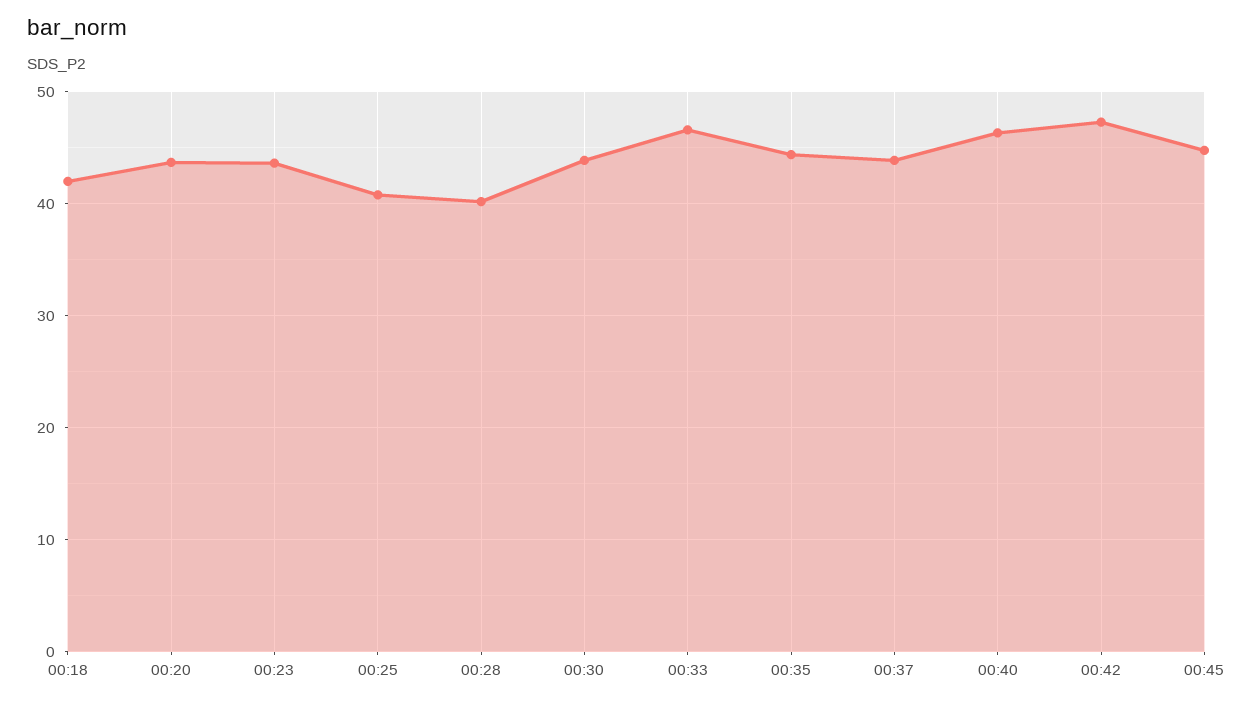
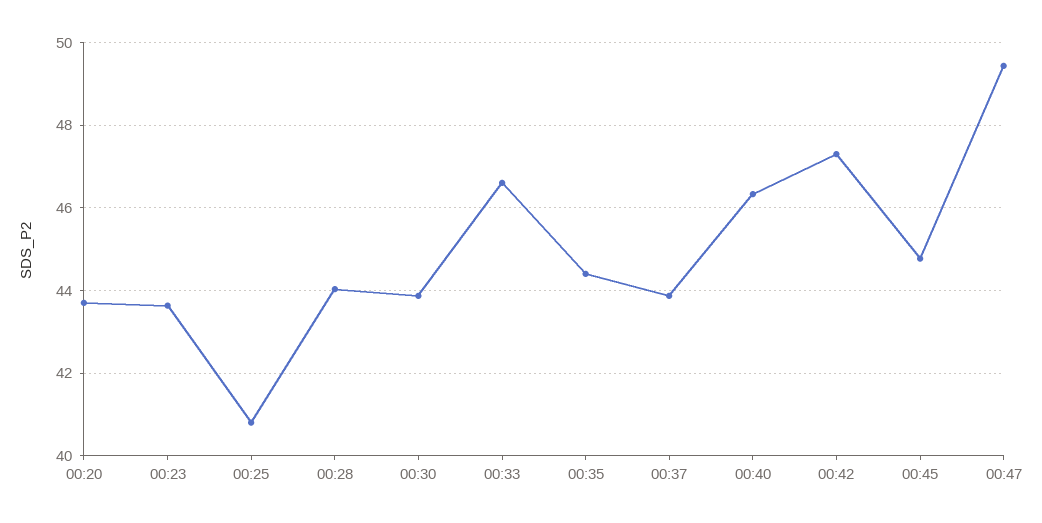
00:18: 42 -> none
00:28: 40 -> 44
00:47: none -> 49.4

